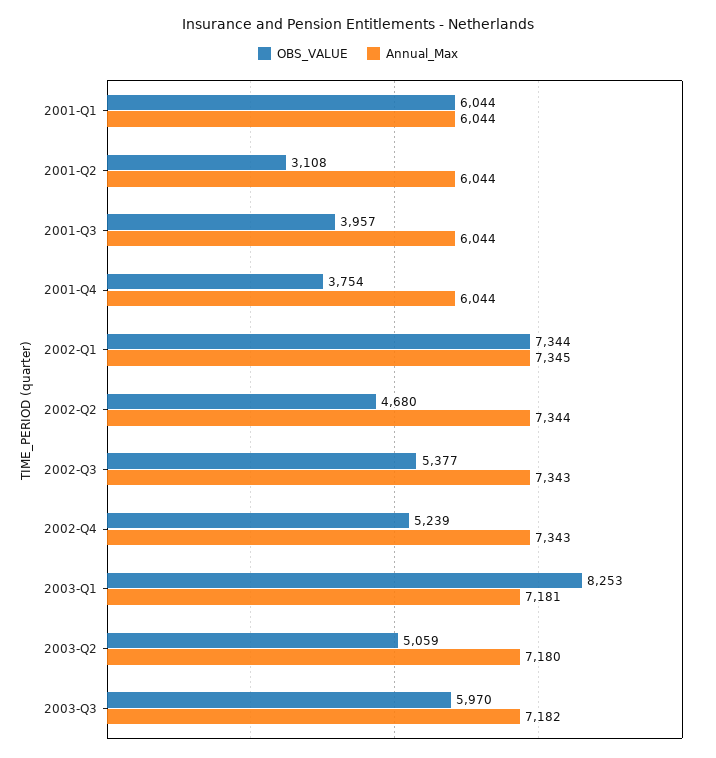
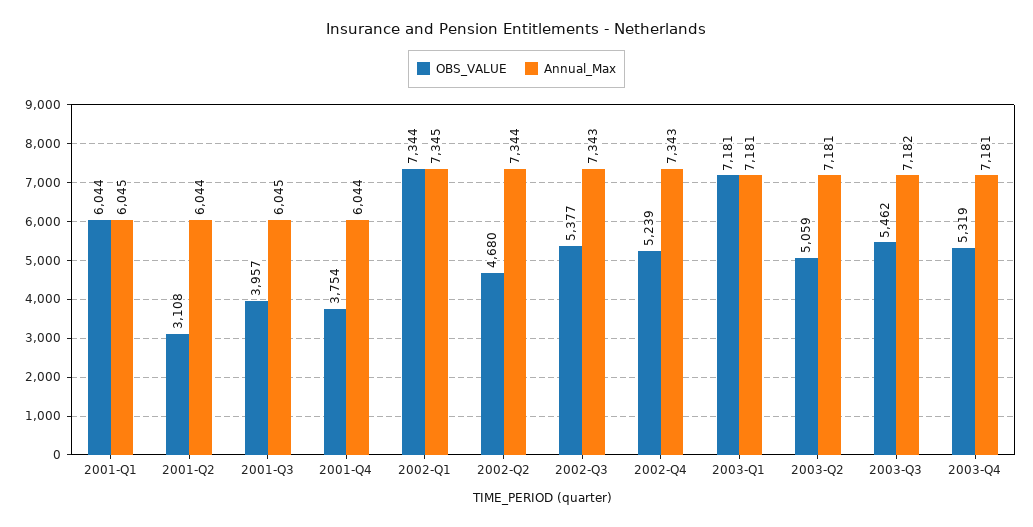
Annual_Max, 2001-Q1: 6044 -> 6045
Annual_Max, 2001-Q3: 6044 -> 6045
OBS_VALUE, 2003-Q1: 8253 -> 7181
Annual_Max, 2003-Q2: 7180 -> 7181
OBS_VALUE, 2003-Q3: 5970 -> 5462
OBS_VALUE, 2003-Q4: none -> 5319
Annual_Max, 2003-Q4: none -> 7181

